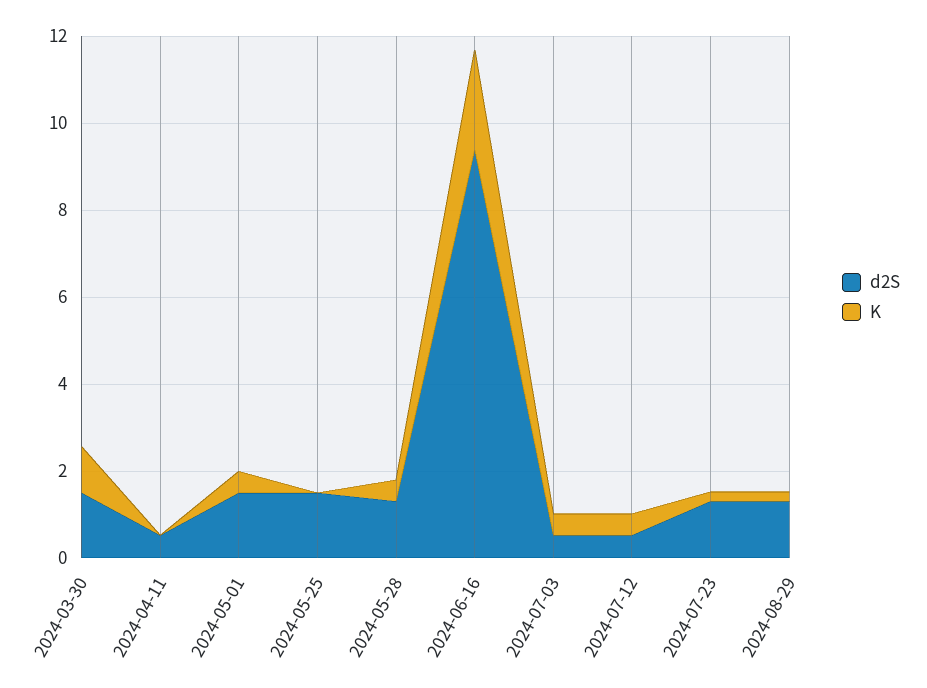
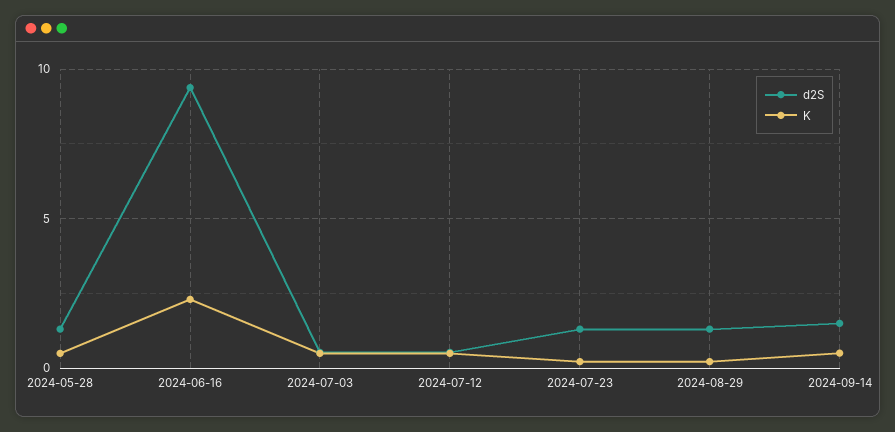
d2S, 2024-03-30: 1.5 -> none
K, 2024-03-30: 1 -> none
d2S, 2024-04-11: 0.5 -> none
K, 2024-04-11: 0 -> none
d2S, 2024-05-01: 1.5 -> none
K, 2024-05-01: 0.5 -> none
d2S, 2024-05-25: 1.5 -> none
K, 2024-05-25: 0 -> none
d2S, 2024-09-14: none -> 1.5
K, 2024-09-14: none -> 0.5

